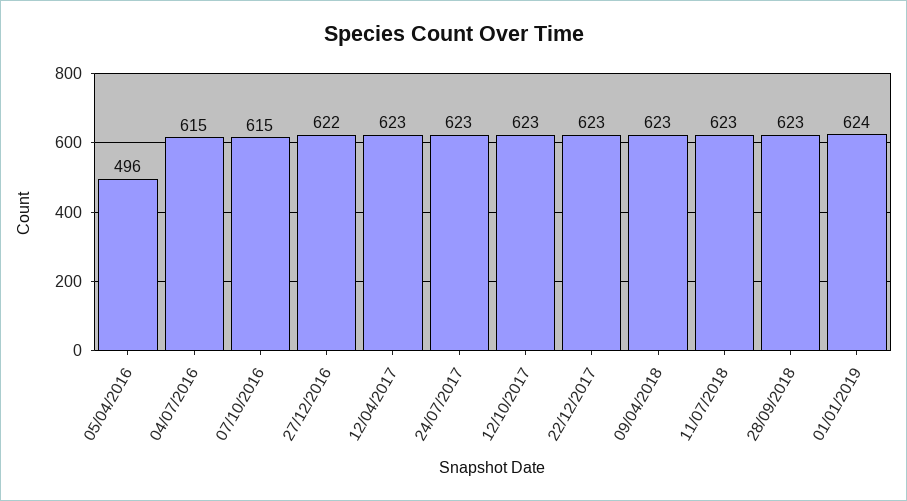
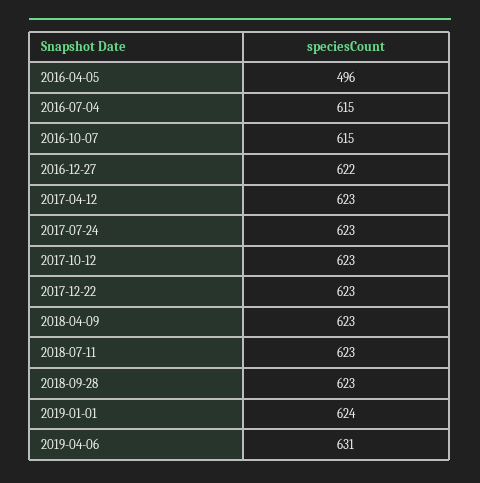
2019-04-06: none -> 631

